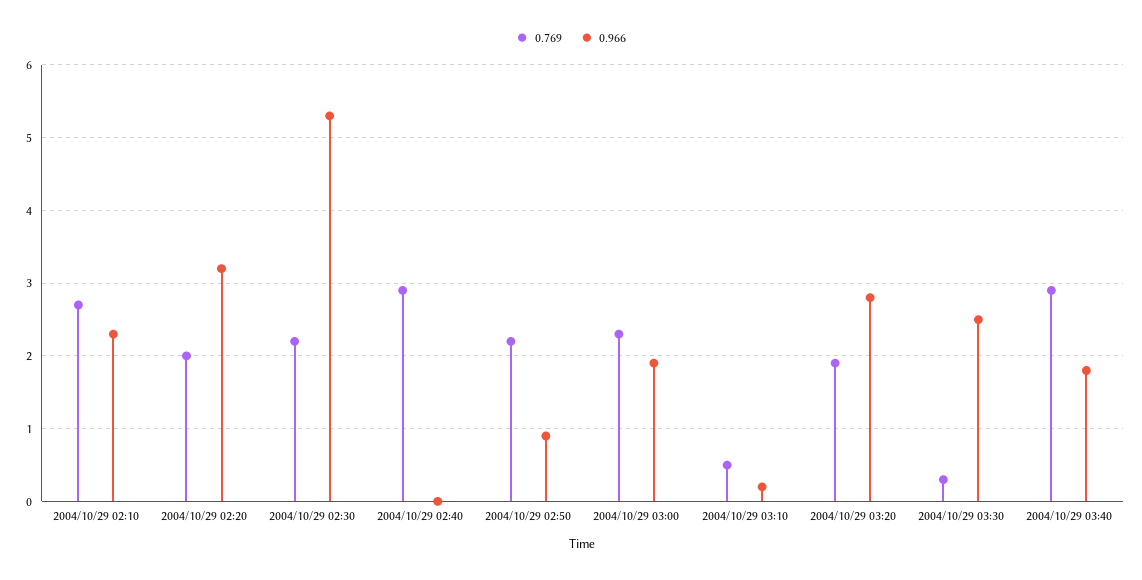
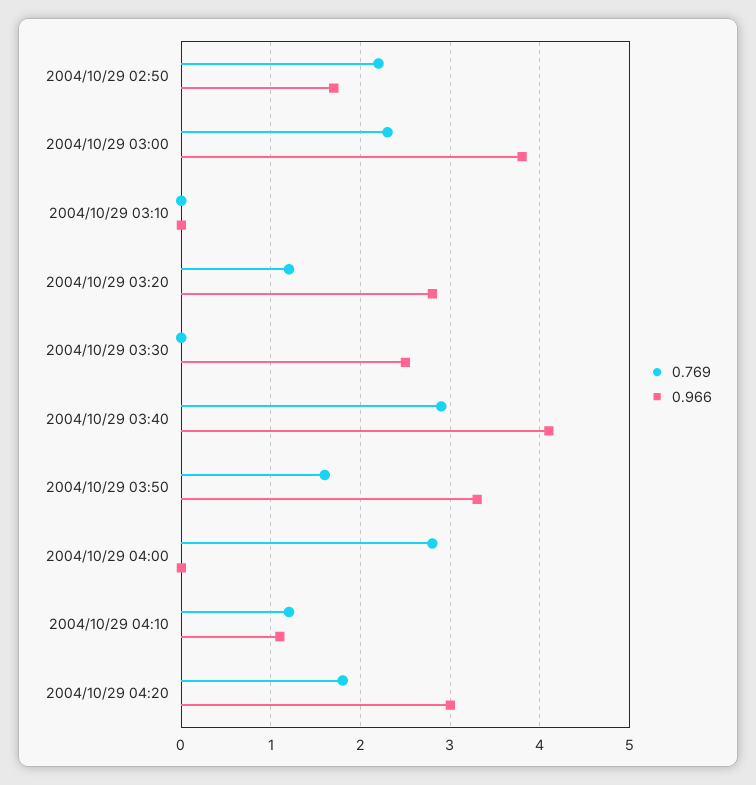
0.769, 2004/10/29 02:10: 2.7 -> none
0.966, 2004/10/29 02:10: 2.3 -> none
0.769, 2004/10/29 02:20: 2 -> none
0.966, 2004/10/29 02:20: 3.2 -> none
0.769, 2004/10/29 02:30: 2.2 -> none
0.966, 2004/10/29 02:30: 5.3 -> none
0.769, 2004/10/29 02:40: 2.9 -> none
0.966, 2004/10/29 02:40: 0 -> none
0.966, 2004/10/29 02:50: 0.9 -> 1.7
0.966, 2004/10/29 03:00: 1.9 -> 3.8
0.769, 2004/10/29 03:10: 0.5 -> 0
0.966, 2004/10/29 03:10: 0.2 -> 0
0.769, 2004/10/29 03:20: 1.9 -> 1.2
0.769, 2004/10/29 03:30: 0.3 -> 0
0.966, 2004/10/29 03:40: 1.8 -> 4.1
0.769, 2004/10/29 03:50: none -> 1.6
0.966, 2004/10/29 03:50: none -> 3.3
0.769, 2004/10/29 04:00: none -> 2.8
0.966, 2004/10/29 04:00: none -> 0
0.769, 2004/10/29 04:10: none -> 1.2
0.966, 2004/10/29 04:10: none -> 1.1
0.769, 2004/10/29 04:20: none -> 1.8
0.966, 2004/10/29 04:20: none -> 3

